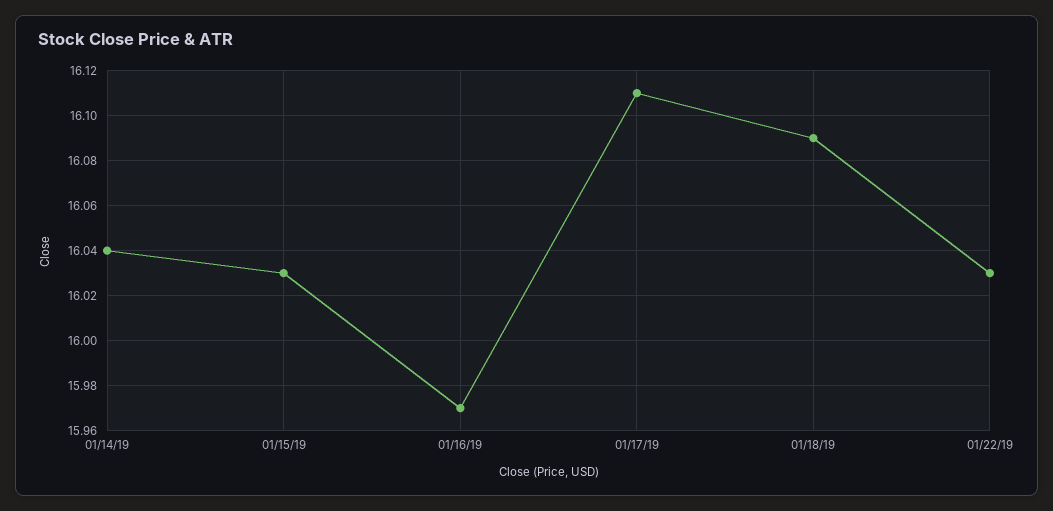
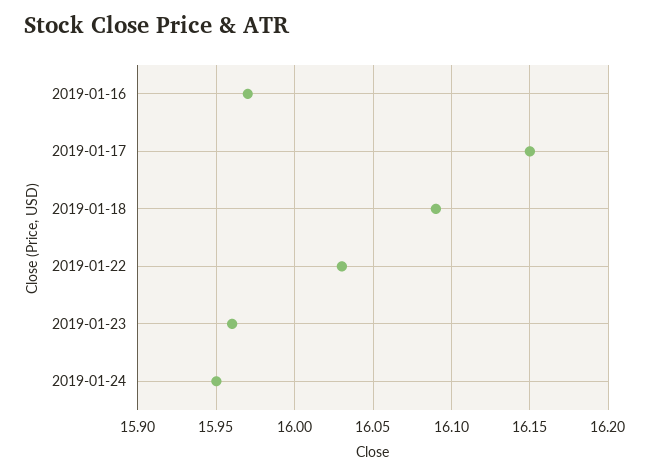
01/14/19: 16.04 -> none
01/15/19: 16.03 -> none
01/17/19: 16.11 -> 16.15
2019-01-23: none -> 15.96
2019-01-24: none -> 15.95

